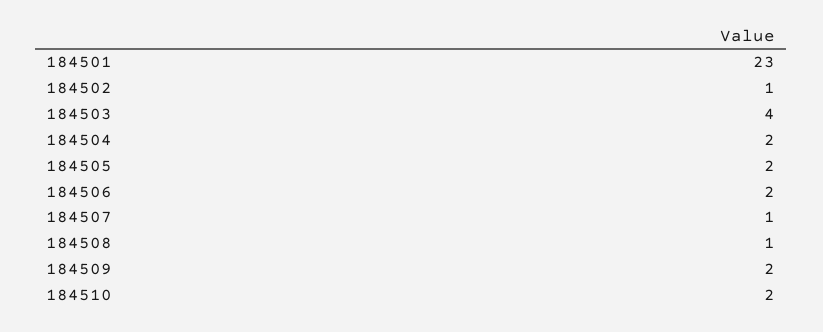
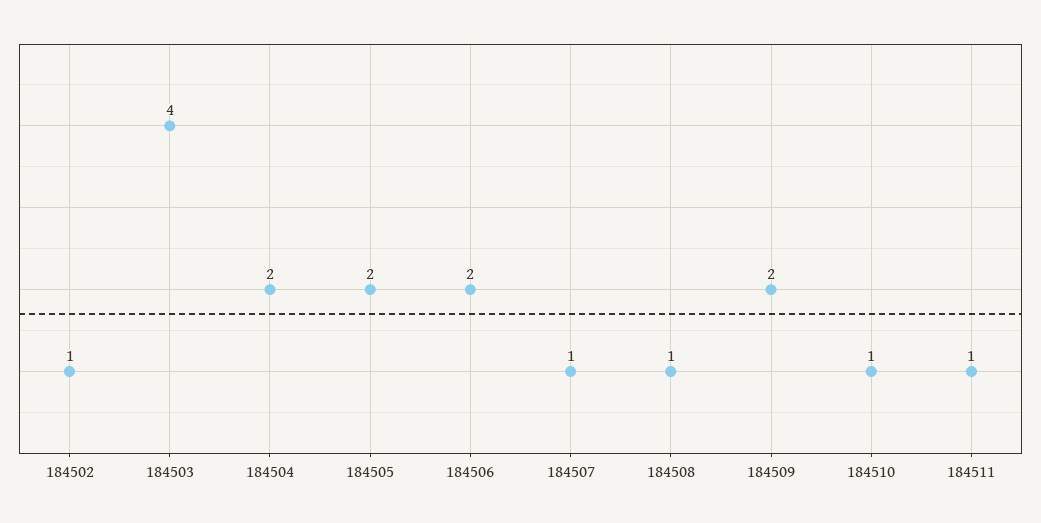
184501: 23 -> none
184510: 2 -> 1
184511: none -> 1

